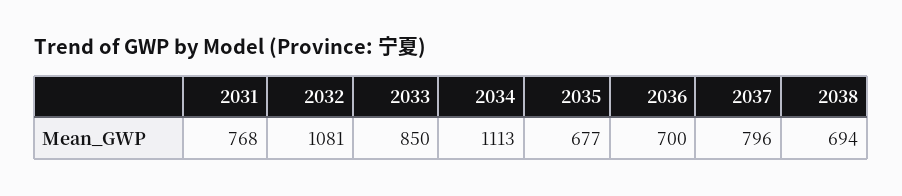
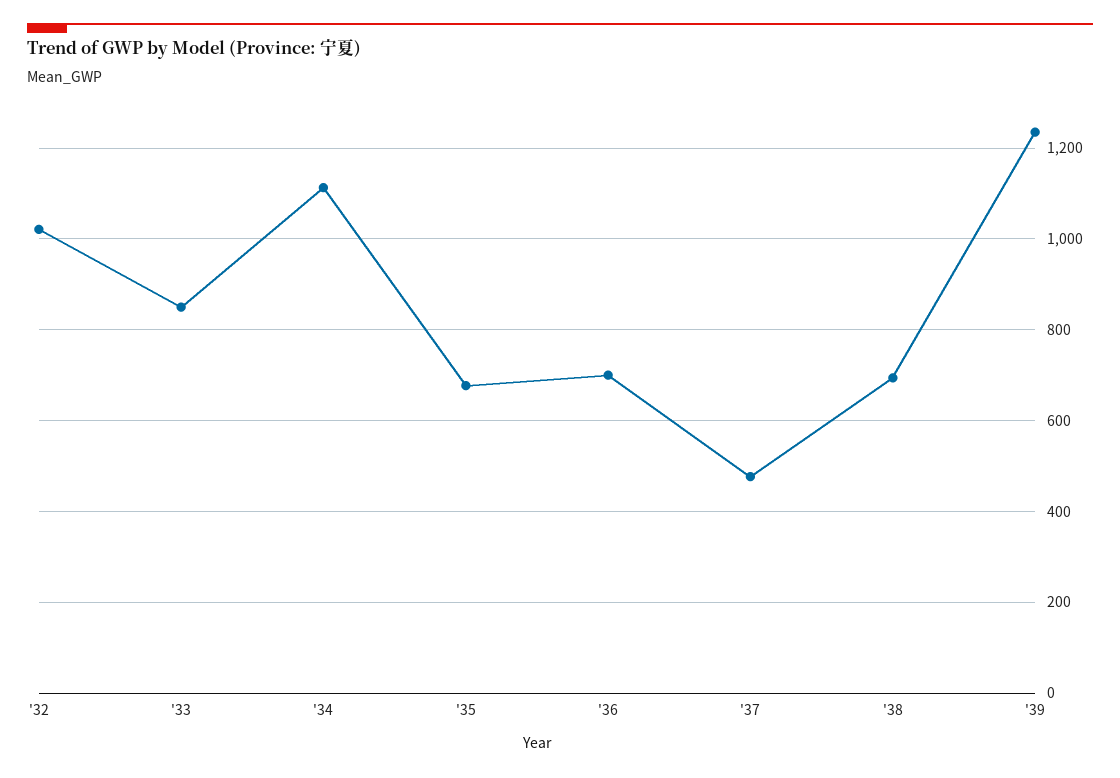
2031: 768 -> none
2032: 1081 -> 1020
2037: 796 -> 480
'39: none -> 1240

